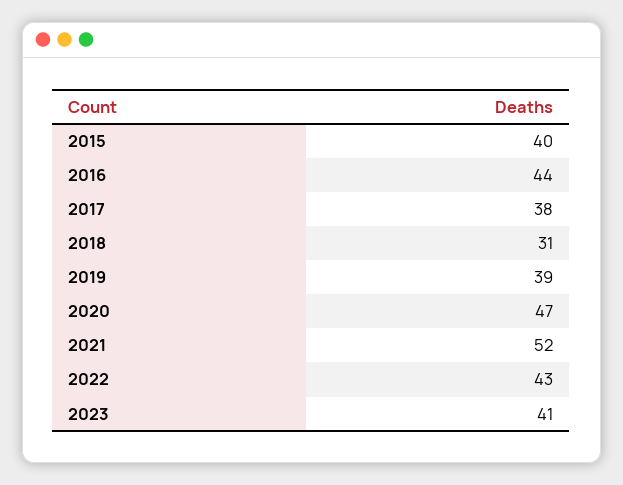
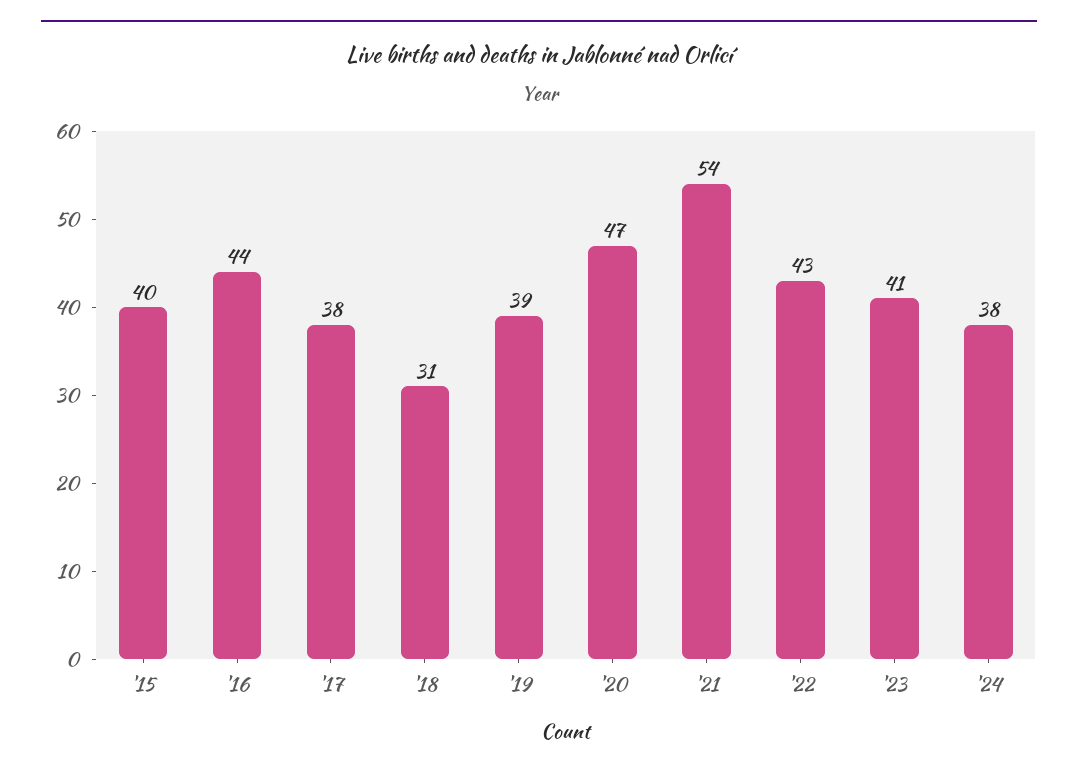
2021: 52 -> 54
'24: none -> 38

